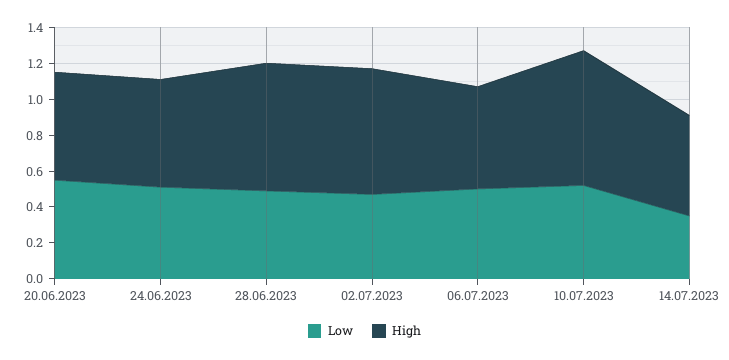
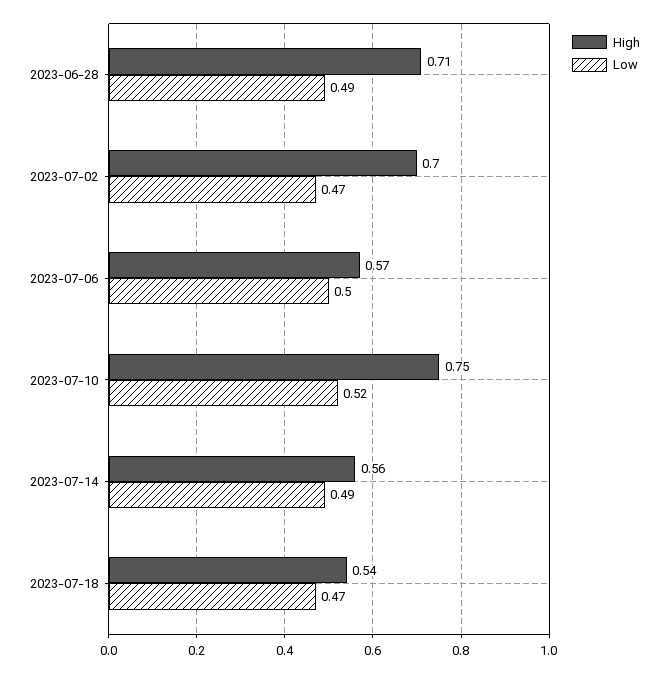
Low, 20.06.2023: 0.55 -> none
High, 20.06.2023: 0.6 -> none
Low, 24.06.2023: 0.5 -> none
High, 24.06.2023: 0.6 -> none
Low, 14.07.2023: 0.35 -> 0.49
High, 2023-07-18: none -> 0.54
Low, 2023-07-18: none -> 0.47

